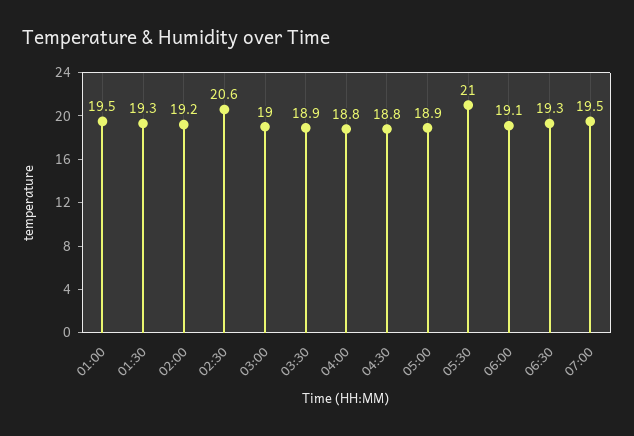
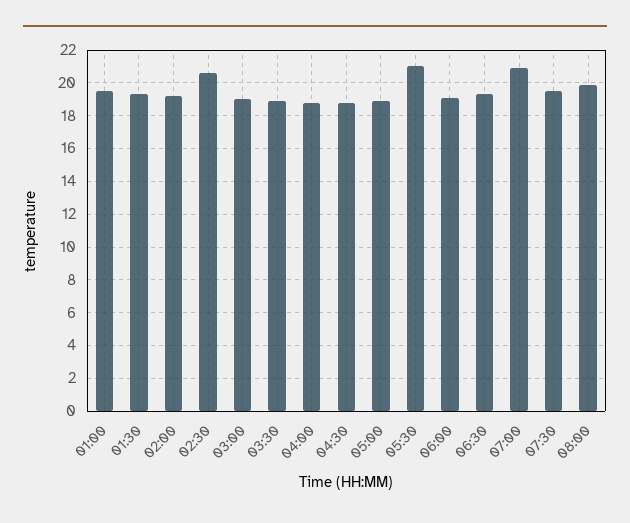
07:00: 19.5 -> 21
07:30: none -> 19.5
08:00: none -> 20

